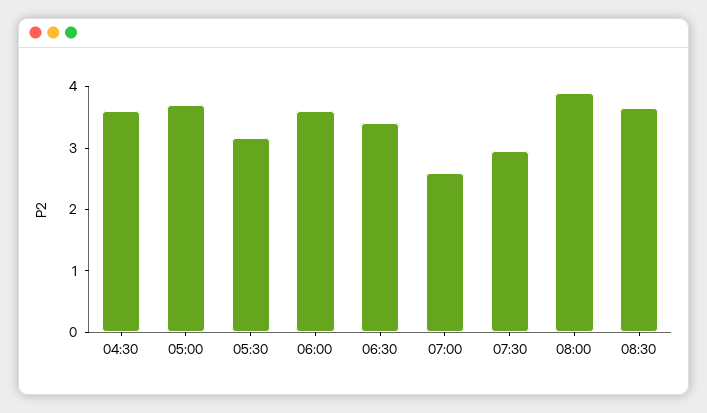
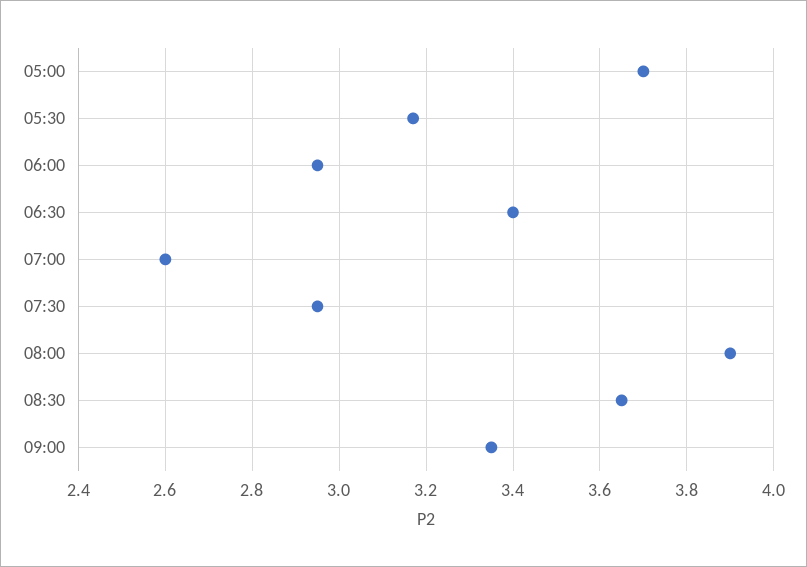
04:30: 3.6 -> none
06:00: 3.6 -> 2.95
09:00: none -> 3.35

